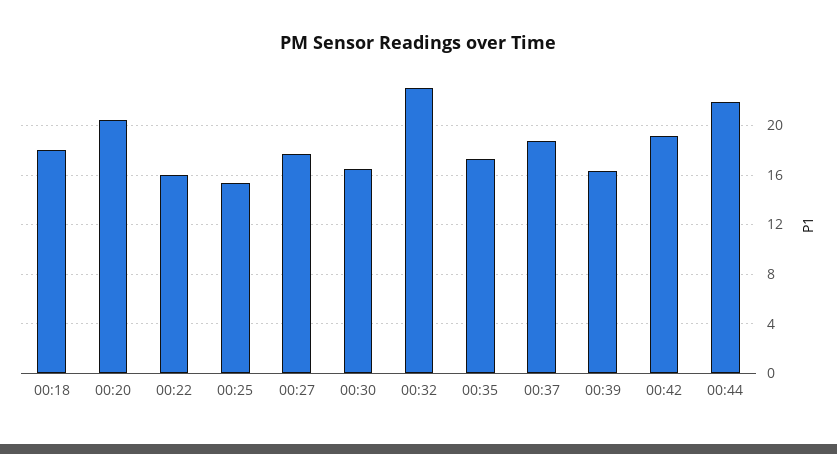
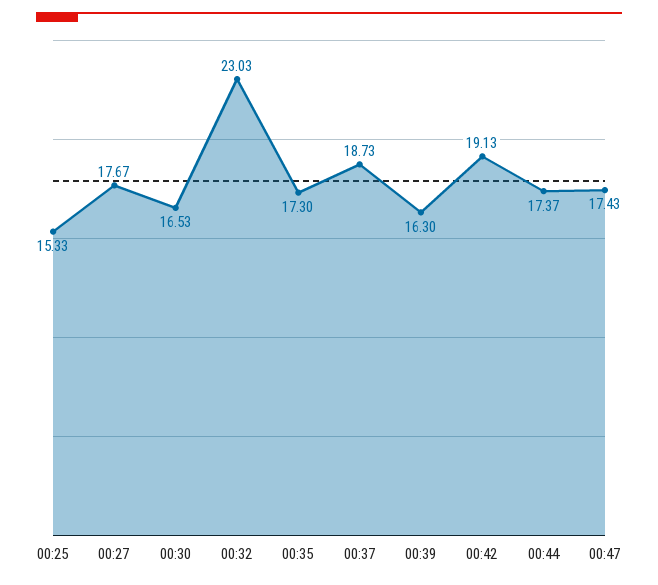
00:18: 18 -> none
00:20: 20.5 -> none
00:22: 16 -> none
00:44: 22 -> 17.37
00:47: none -> 17.43

